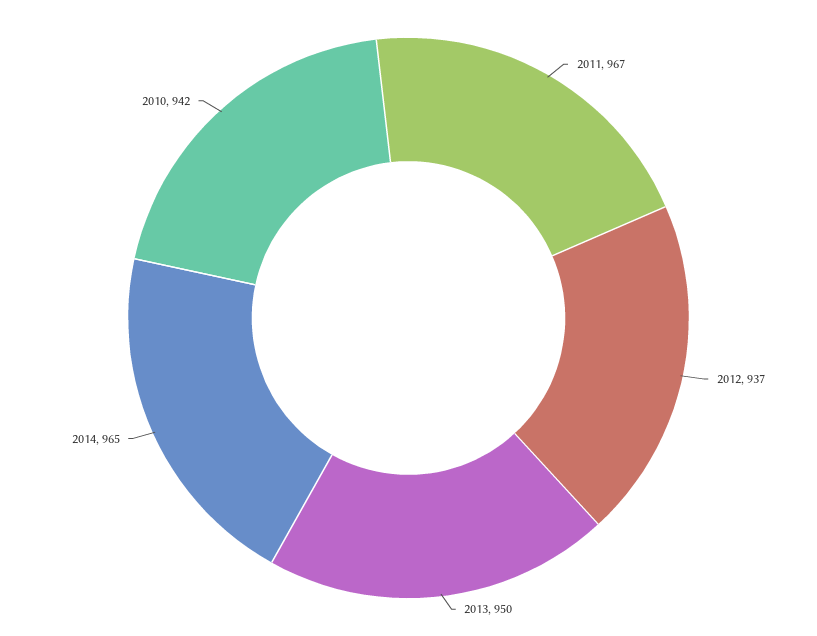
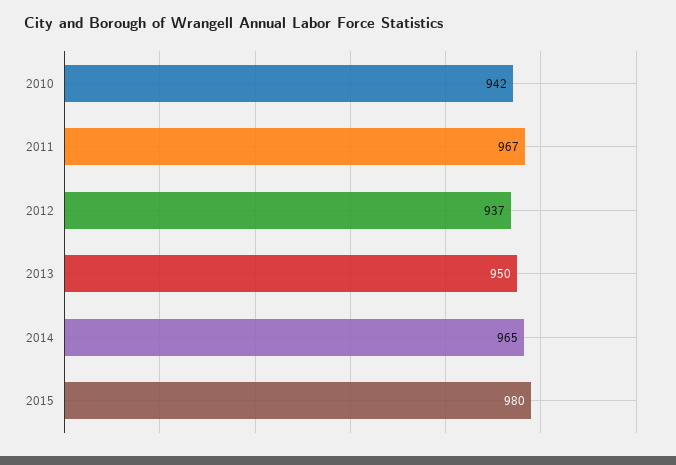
2015: none -> 980

